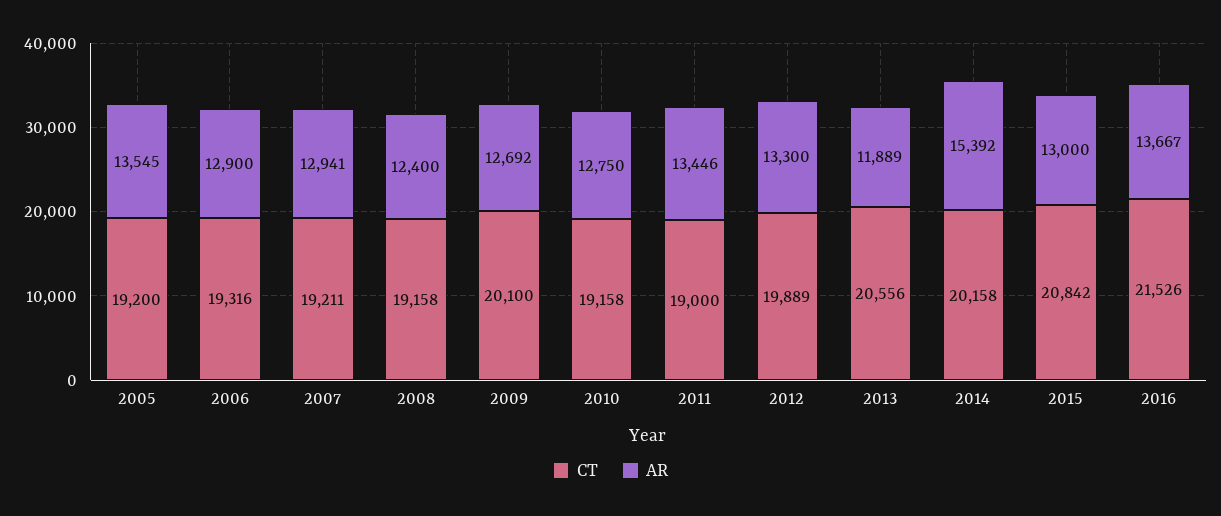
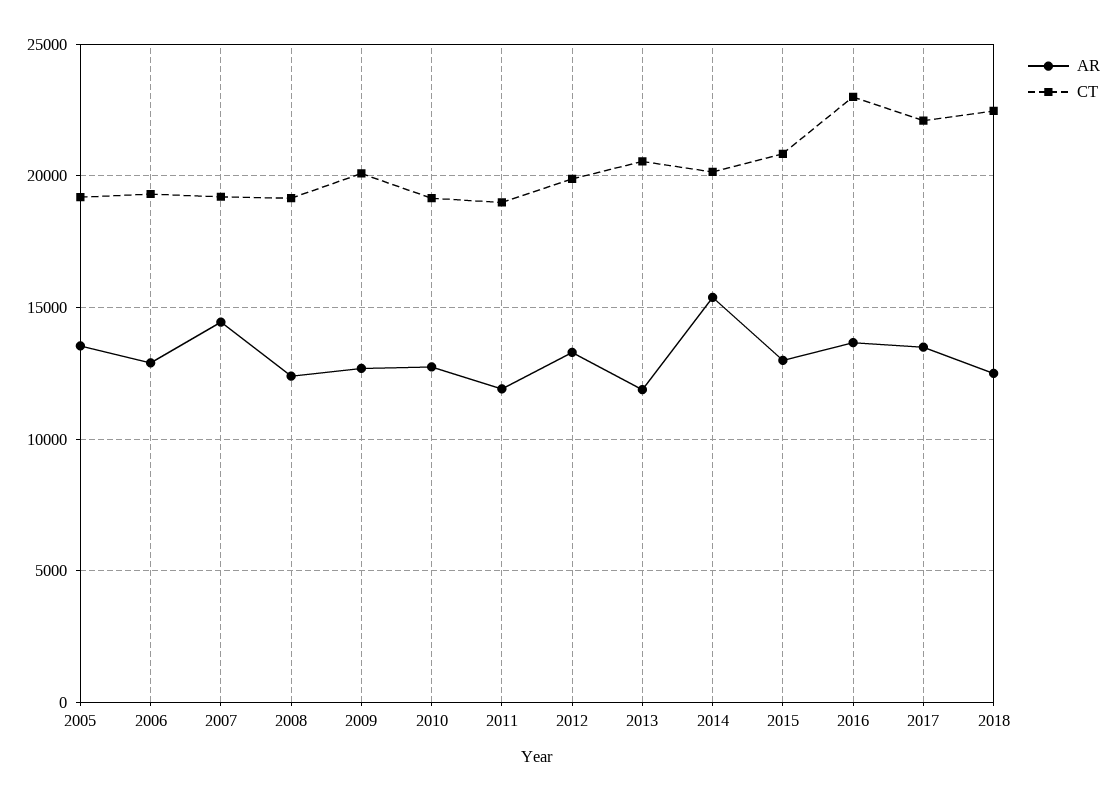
AR, 2007: 12941 -> 14500
AR, 2011: 13446 -> 12000
CT, 2016: 21526 -> 23000
AR, 2017: none -> 13500
CT, 2017: none -> 22000
AR, 2018: none -> 12500
CT, 2018: none -> 22500

